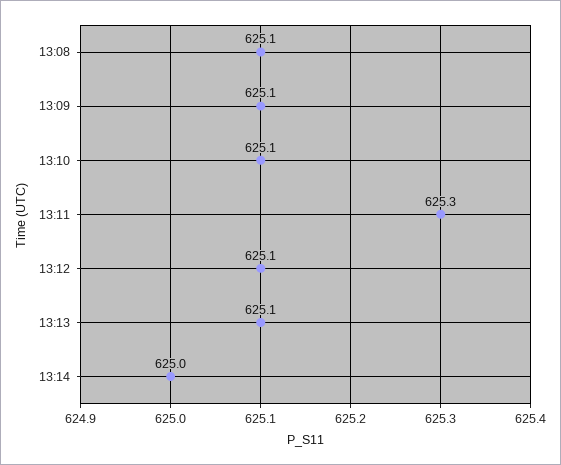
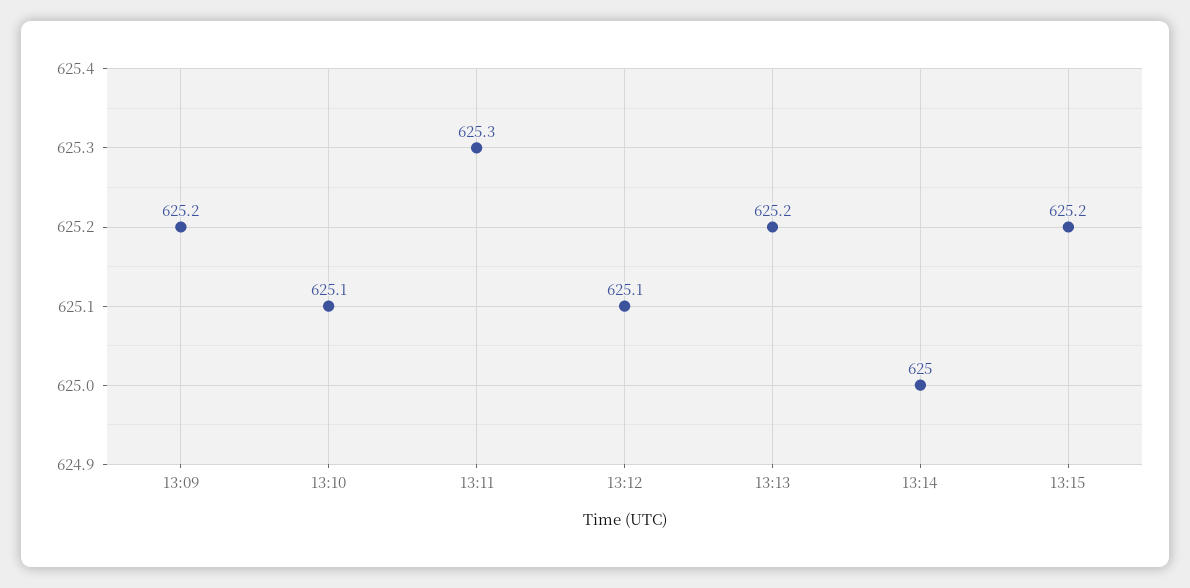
13:08: 625.1 -> none
13:09: 625.1 -> 625.2
13:13: 625.1 -> 625.2
13:15: none -> 625.2

